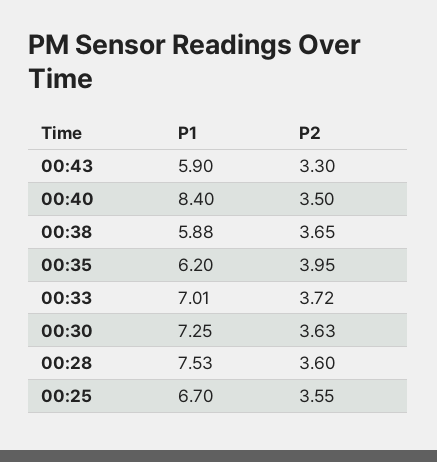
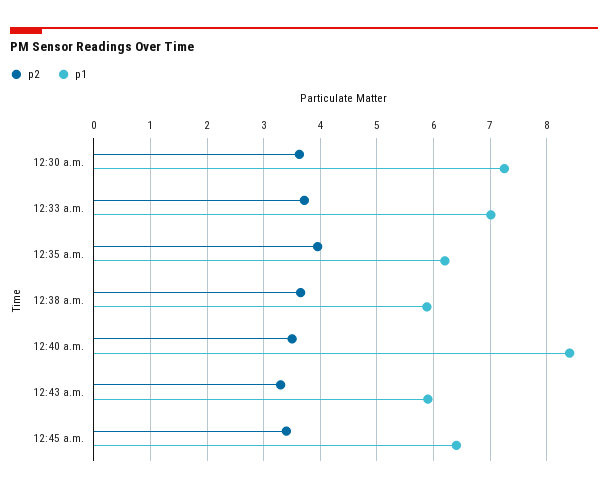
P1, 00:28: 7.53 -> none
P2, 00:28: 3.6 -> none
P1, 00:25: 6.7 -> none
P2, 00:25: 3.55 -> none
P2, 12:45 a.m.: none -> 3.4
P1, 12:45 a.m.: none -> 6.4

